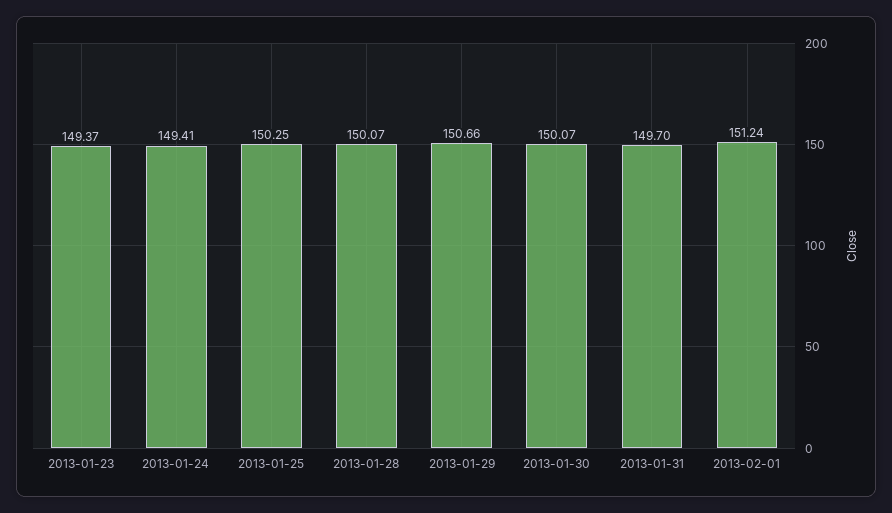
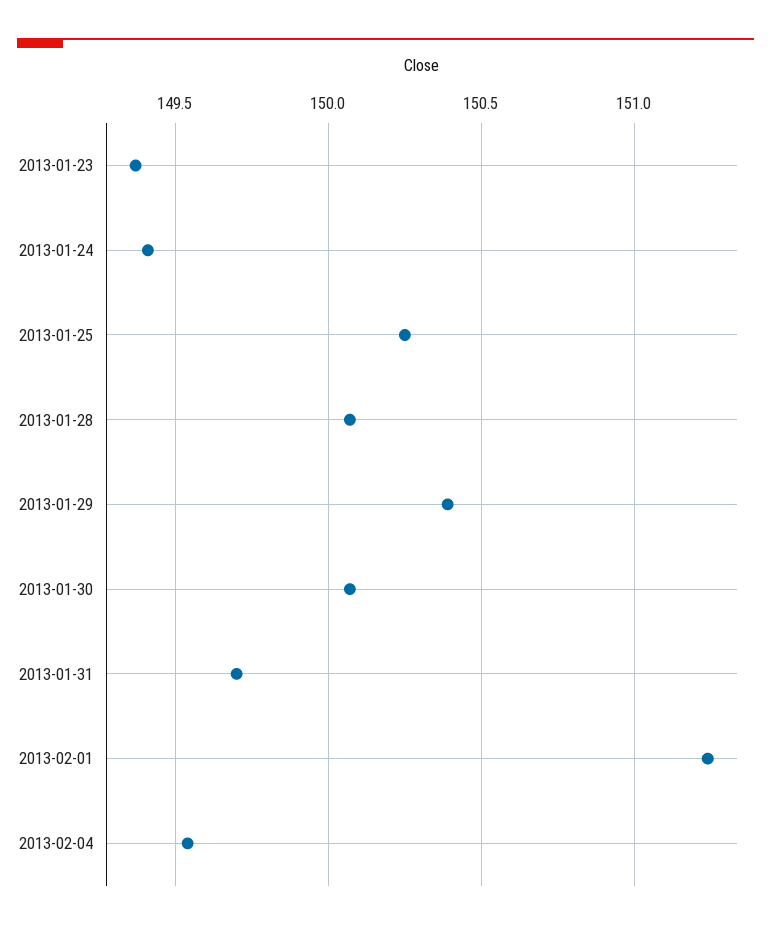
2013-01-29: 150.66 -> 150.4
2013-02-04: none -> 149.55

